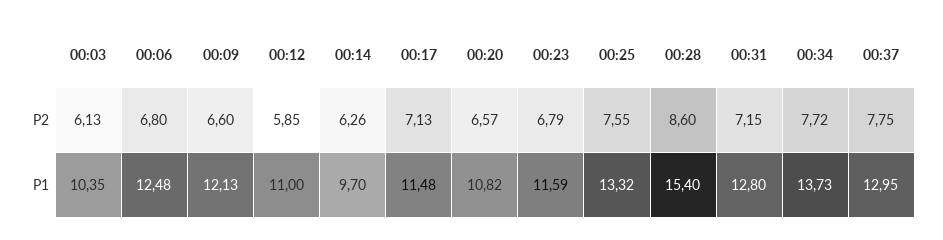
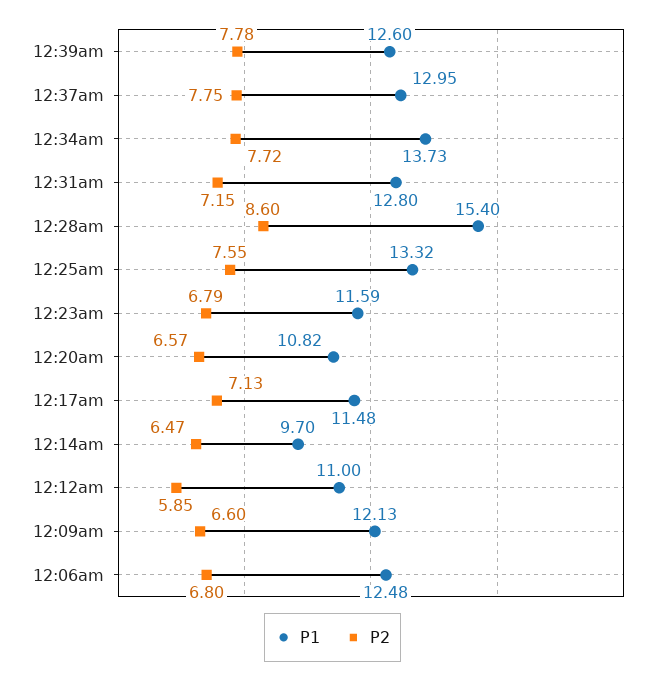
P2, 00:03: 6.13 -> none
P2, 00:14: 6.26 -> 6.47
P1, 00:03: 10.35 -> none
P1, 12:39am: none -> 12.6
P2, 12:39am: none -> 7.78

